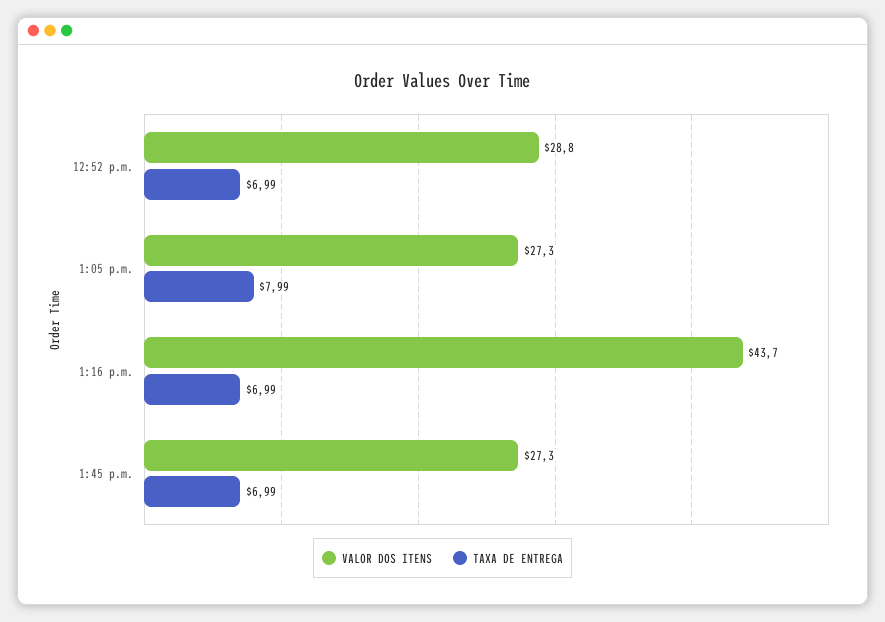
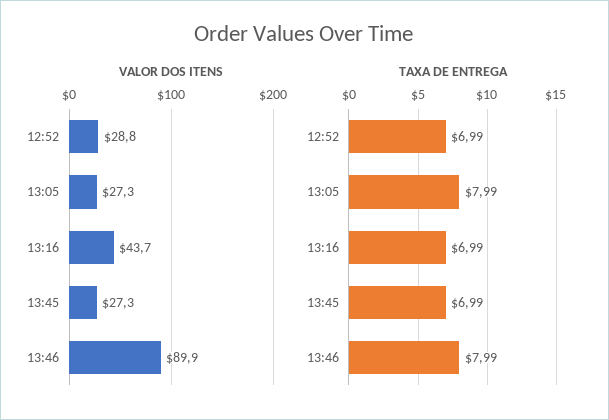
VALOR DOS ITENS, 13:46: none -> 89.9
TAXA DE ENTREGA, 13:46: none -> 7.99

